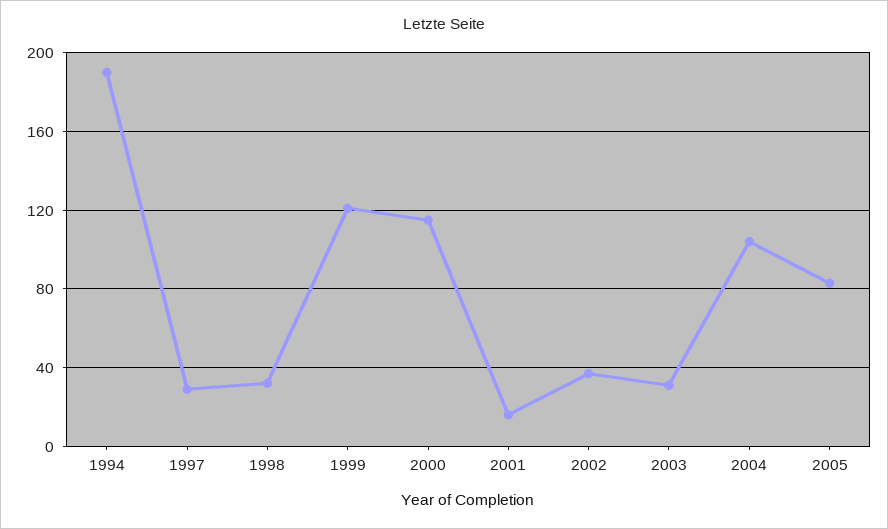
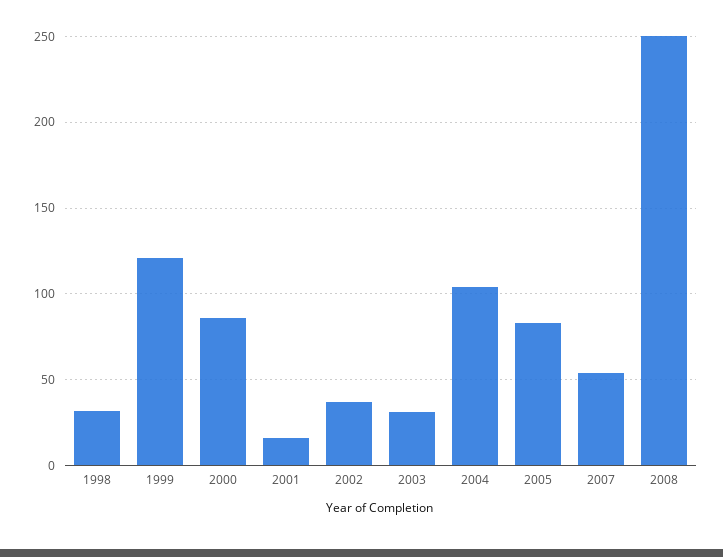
1994: 190 -> none
1997: 30 -> none
2000: 115 -> 85
2007: none -> 55
2008: none -> 250

